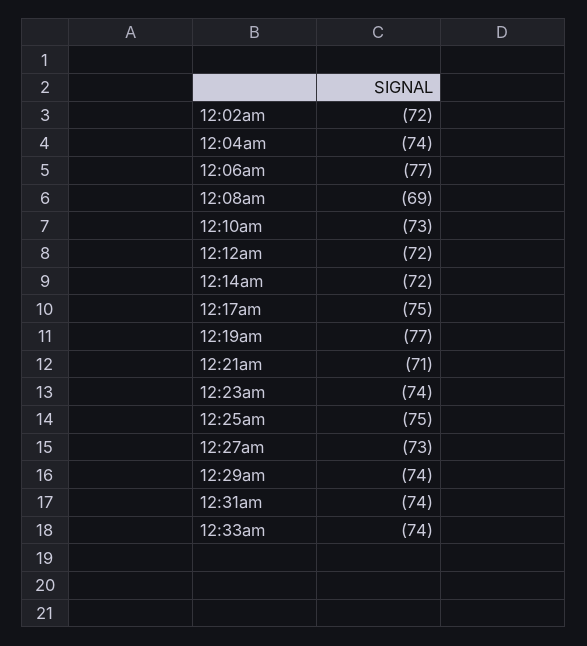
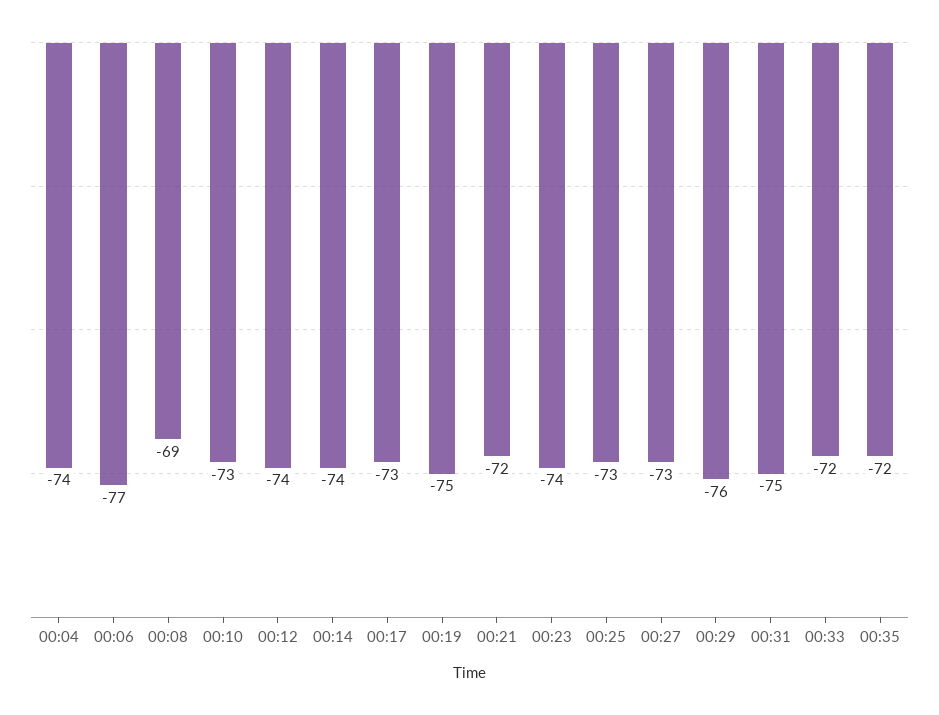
12:02am: -72 -> none
12:12am: -72 -> -74
12:14am: -72 -> -74
12:17am: -75 -> -73
12:19am: -77 -> -75
12:21am: -71 -> -72
12:25am: -75 -> -73
12:29am: -74 -> -76
12:31am: -74 -> -75
12:33am: -74 -> -72
00:35: none -> -72

